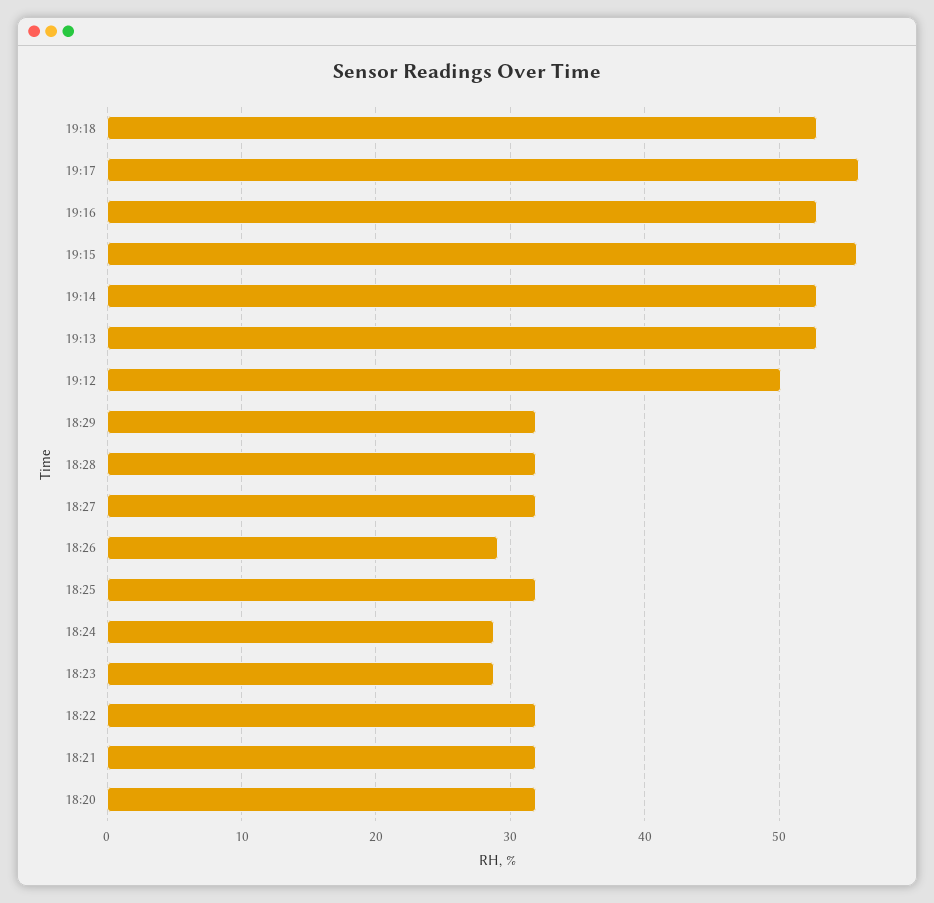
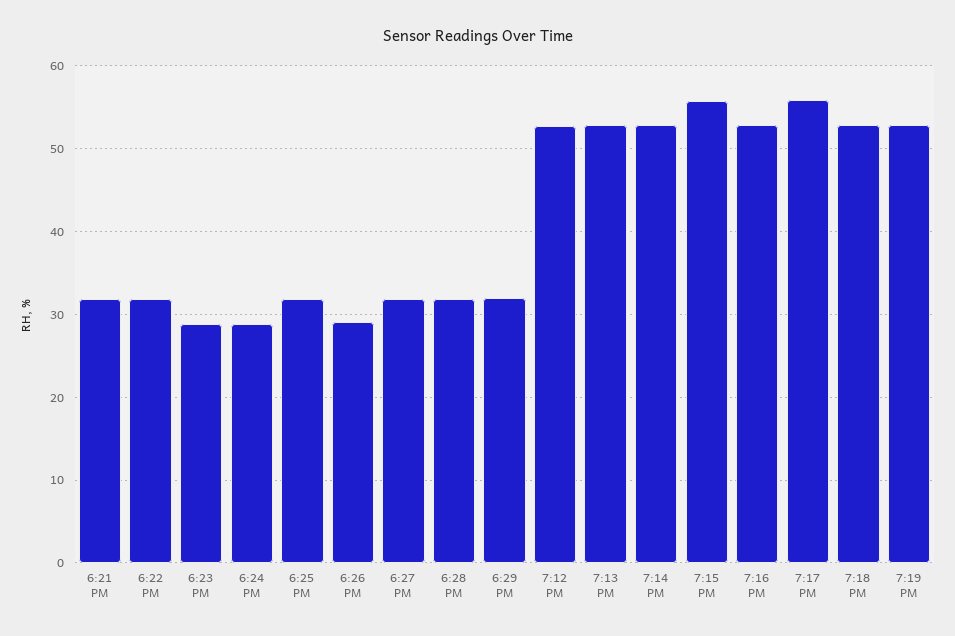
19:12: 50 -> 53
18:20: 32 -> none
7:19 PM: none -> 53

